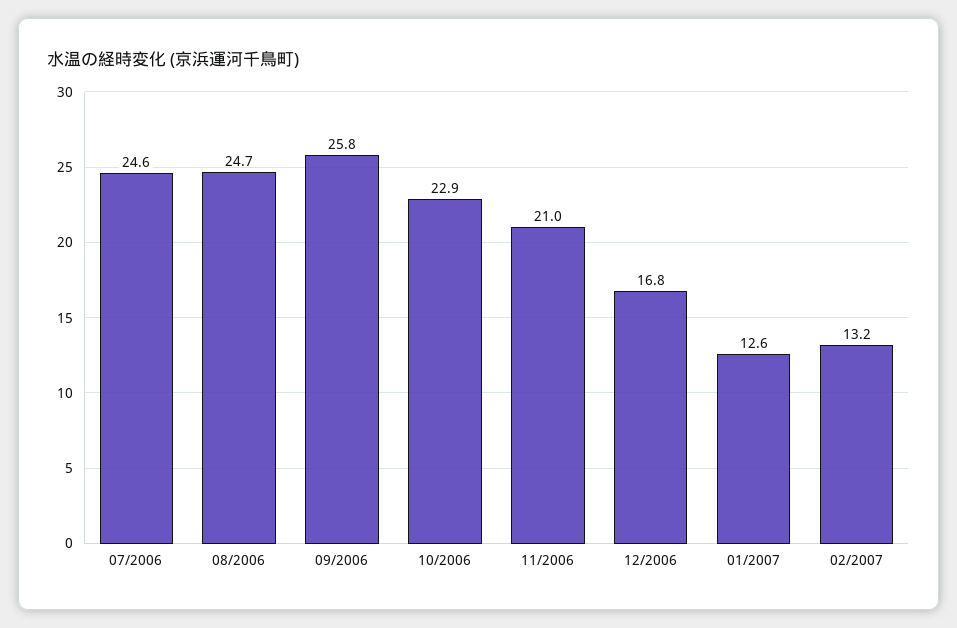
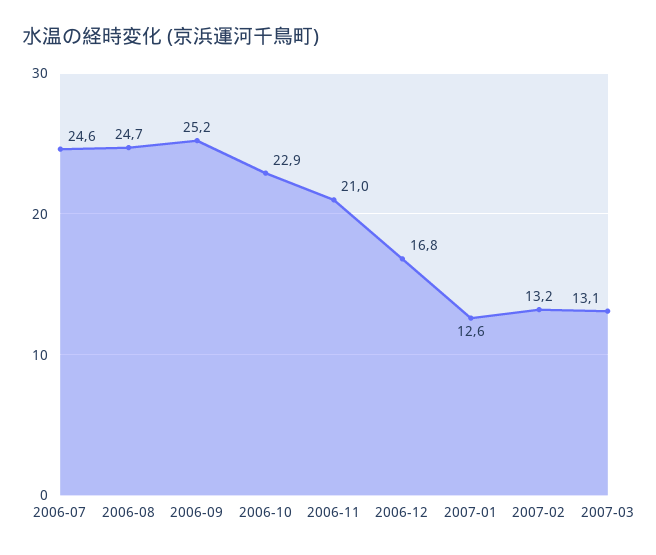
09/2006: 25.8 -> 25.2
2007-03: none -> 13.1

